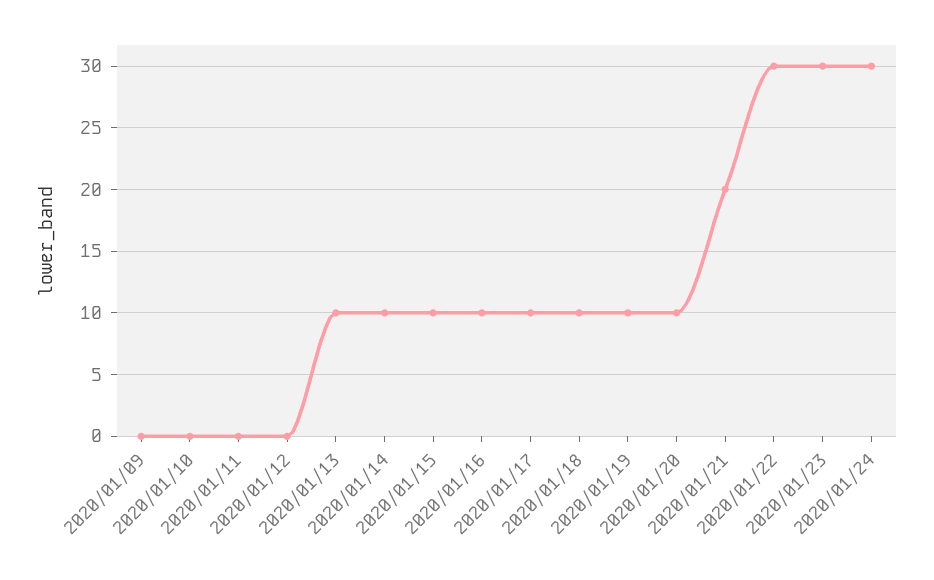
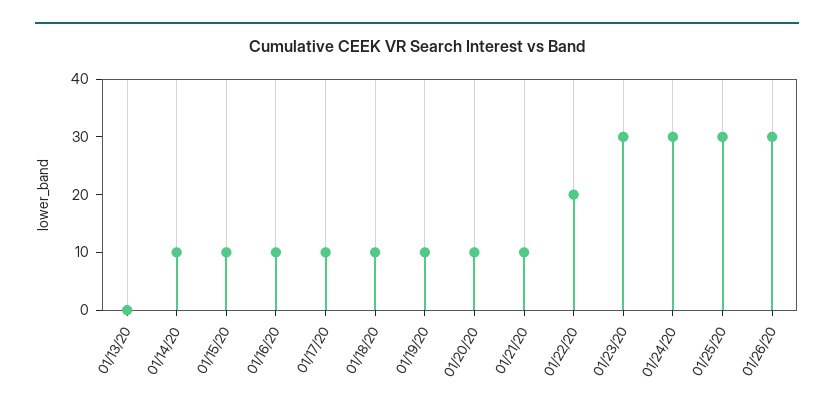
2020/01/09: 0 -> none
2020/01/10: 0 -> none
2020/01/11: 0 -> none
2020/01/12: 0 -> none
2020/01/13: 10 -> 0
2020/01/21: 20 -> 10
2020/01/22: 30 -> 20
01/25/20: none -> 30
01/26/20: none -> 30

